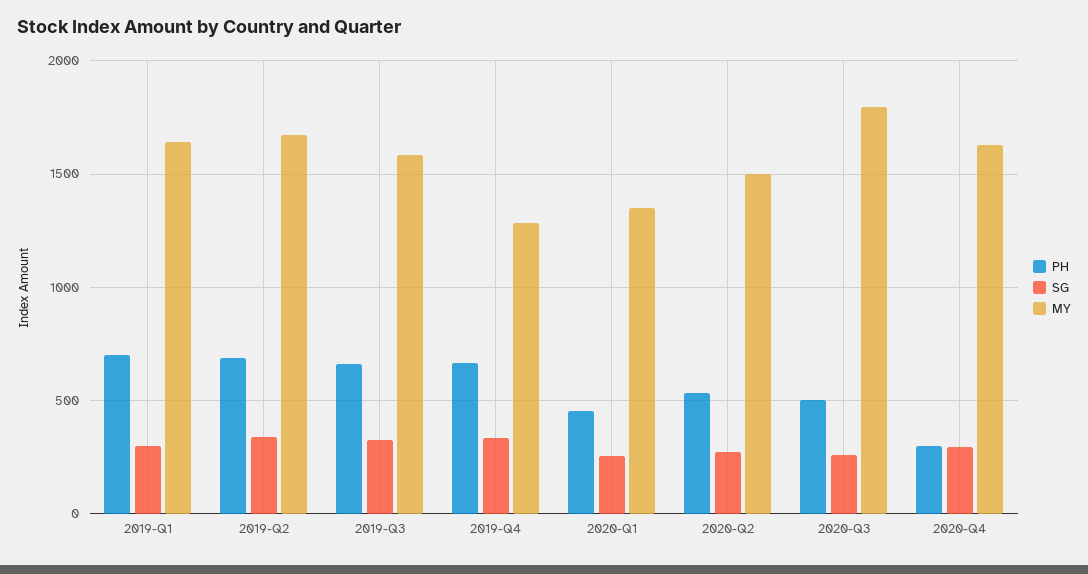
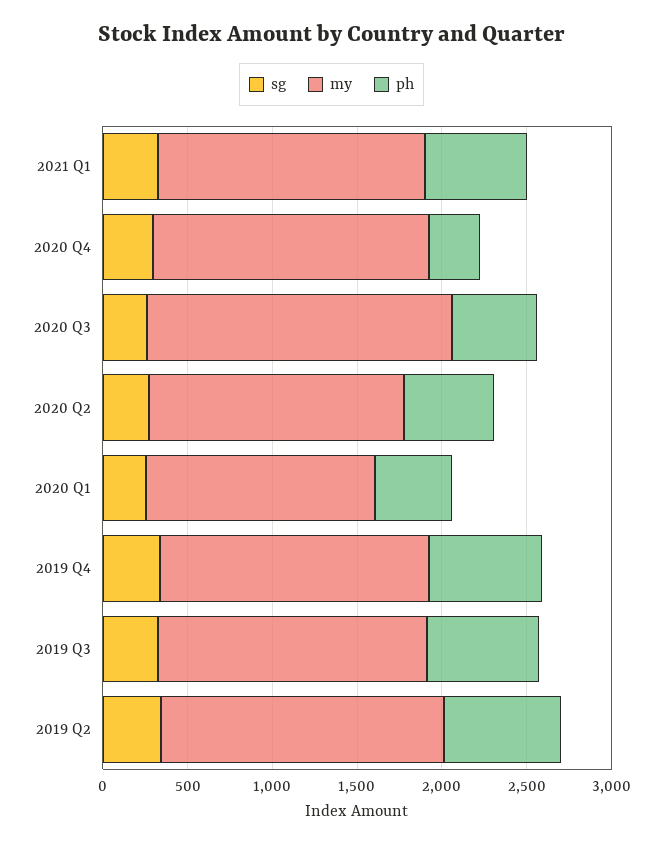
PH, 2019-Q1: 700 -> none
SG, 2019-Q1: 300 -> none
MY, 2019-Q1: 1650 -> none
MY, 2019-Q4: 1300 -> 1600
SG, 2021 Q1: none -> 300
MY, 2021 Q1: none -> 1600
PH, 2021 Q1: none -> 600

